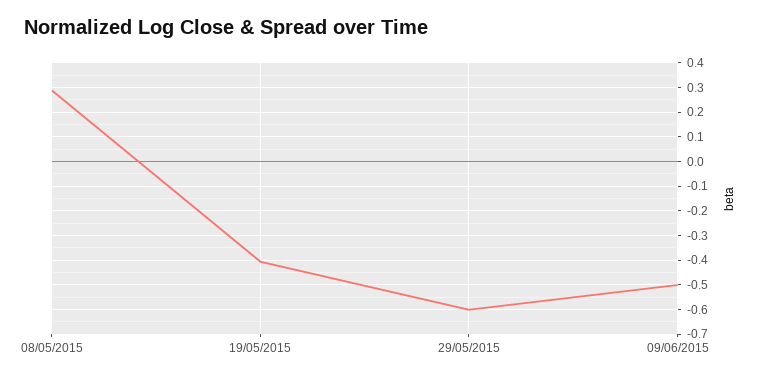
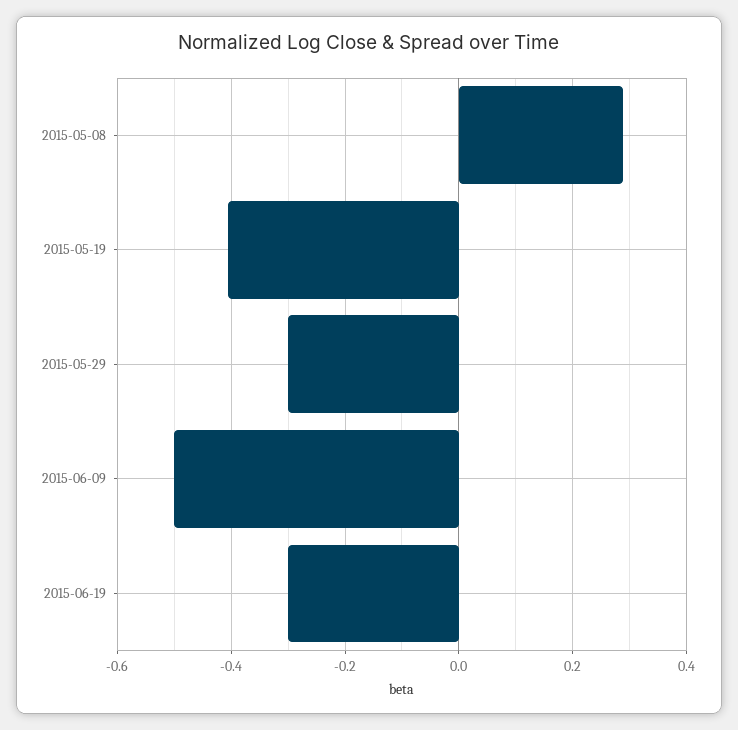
29/05/2015: -0.6 -> -0.3
2015-06-19: none -> -0.3

